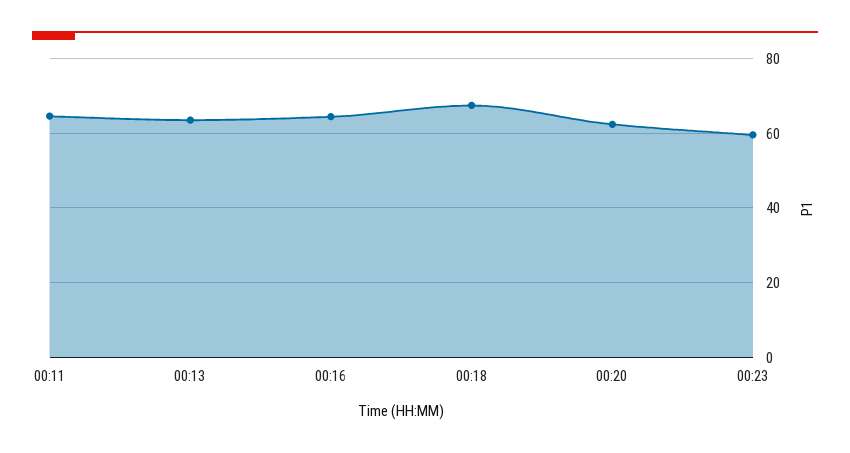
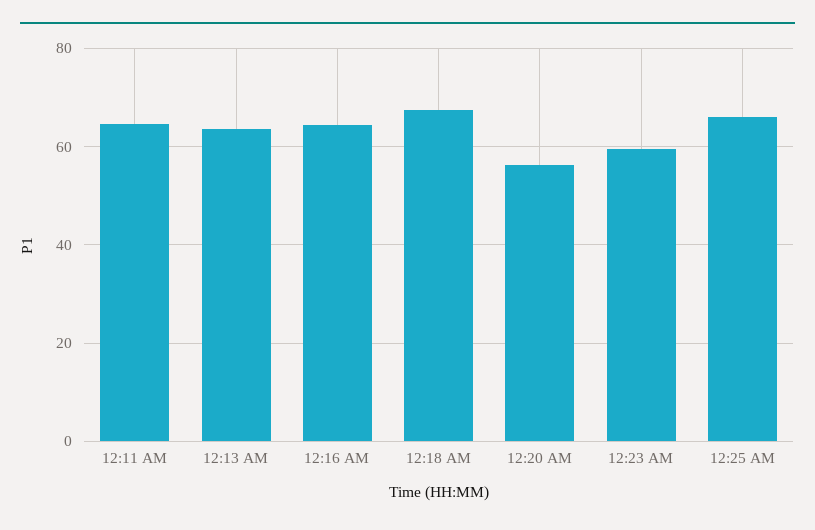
00:20: 62 -> 56
12:25 AM: none -> 66

